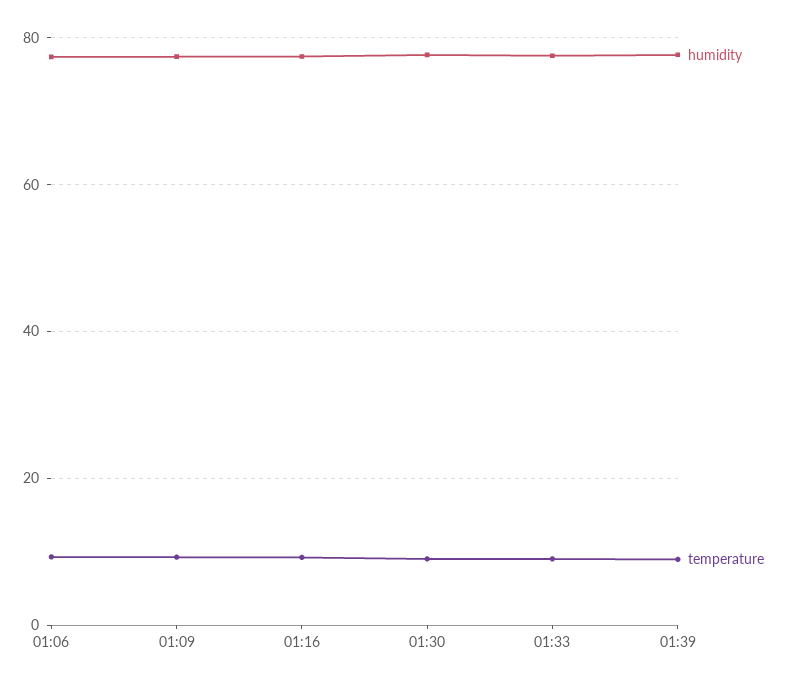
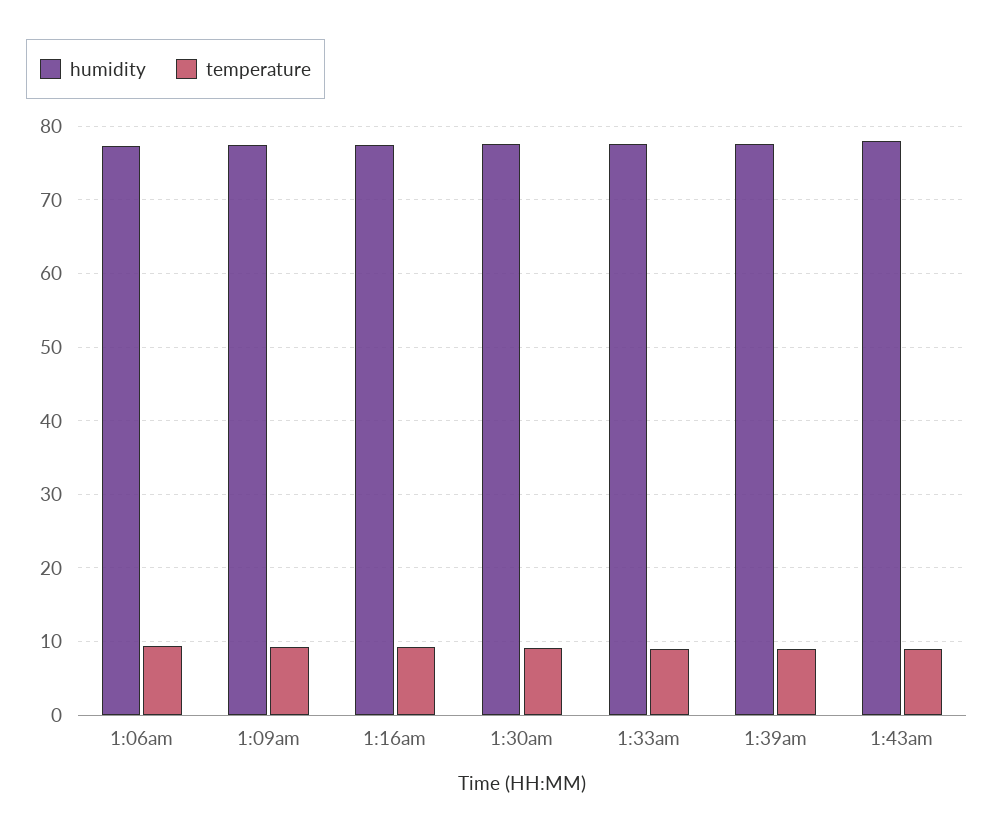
humidity, 1:43am: none -> 78
temperature, 1:43am: none -> 9

